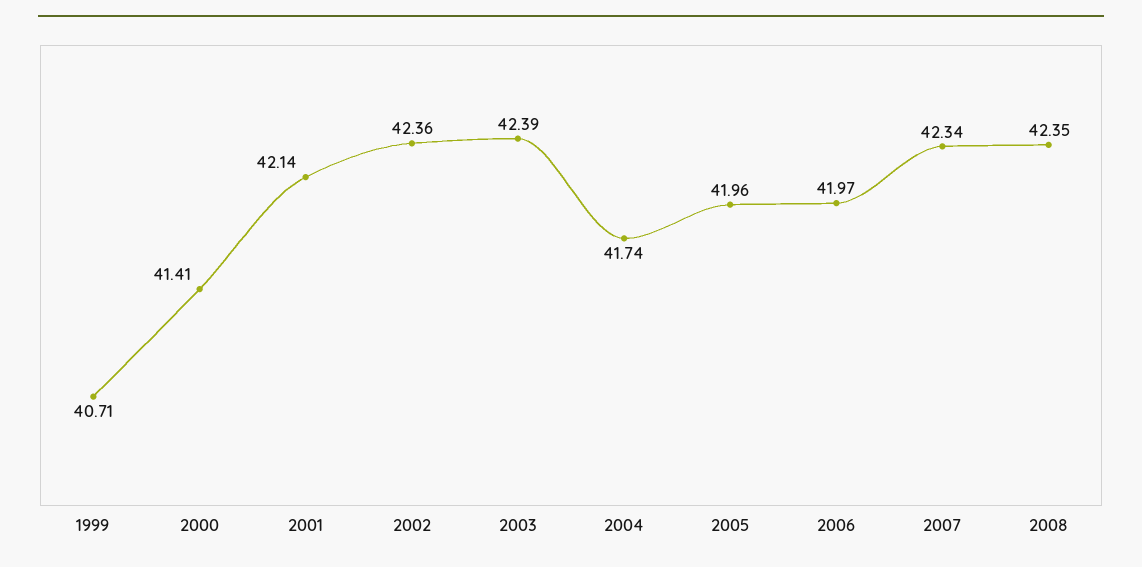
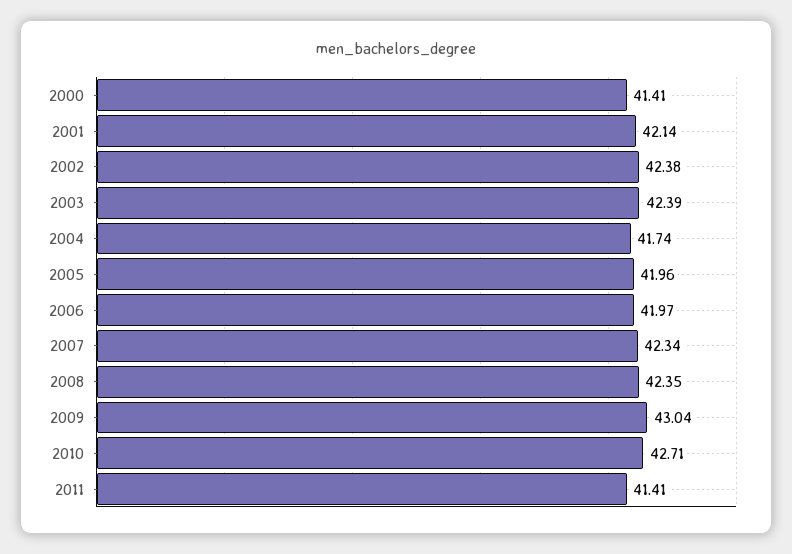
1999: 40.71 -> none
2002: 42.36 -> 42.38
2009: none -> 43.04
2010: none -> 42.71
2011: none -> 41.41

